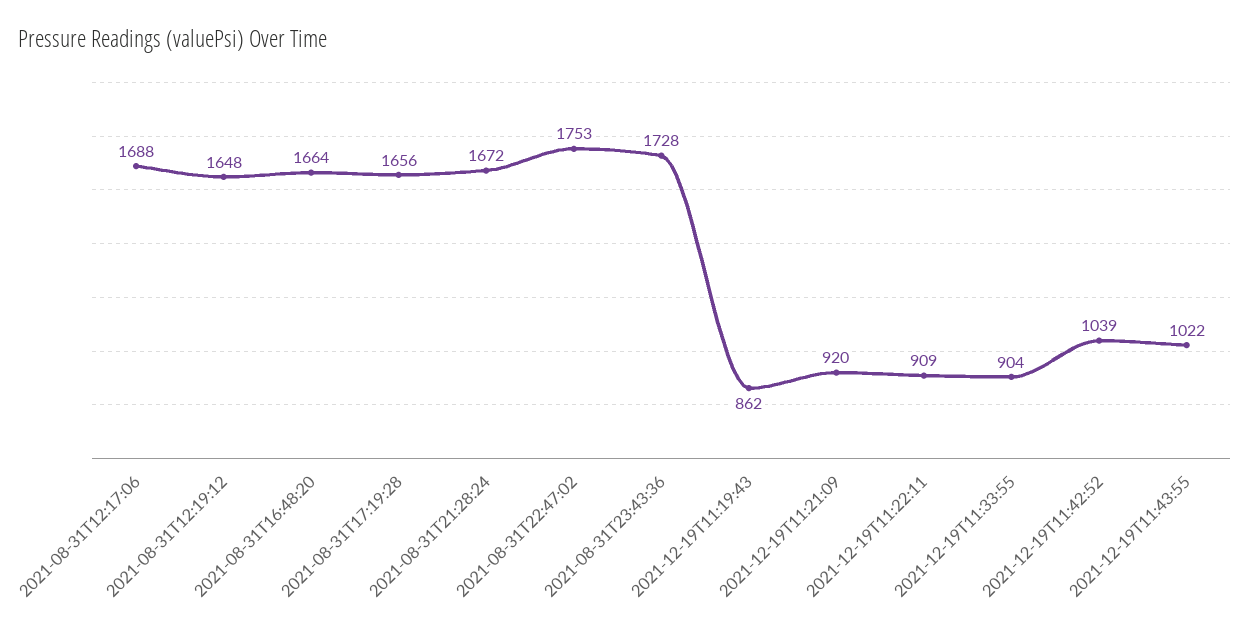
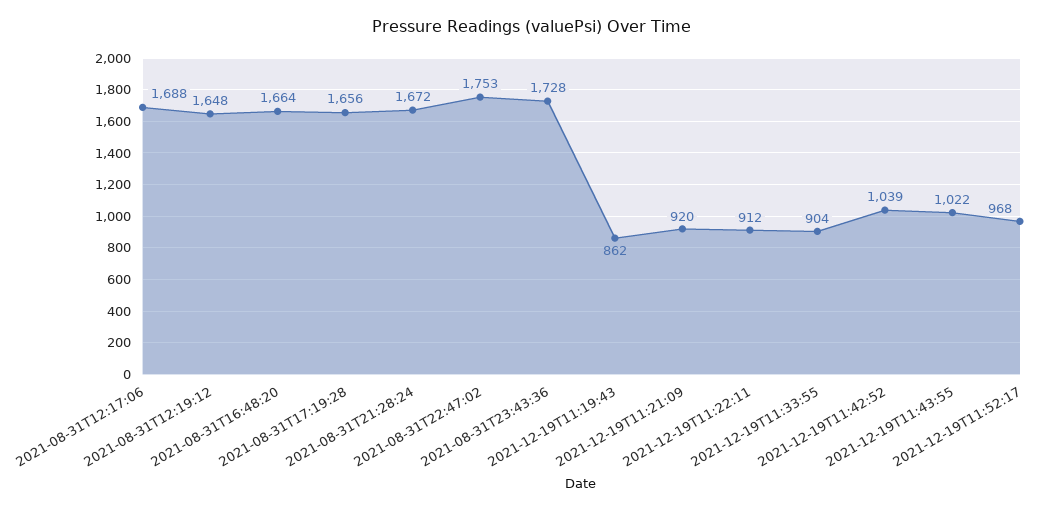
2021-12-19T11:22:11: 909 -> 912
2021-12-19T11:52:17: none -> 968

